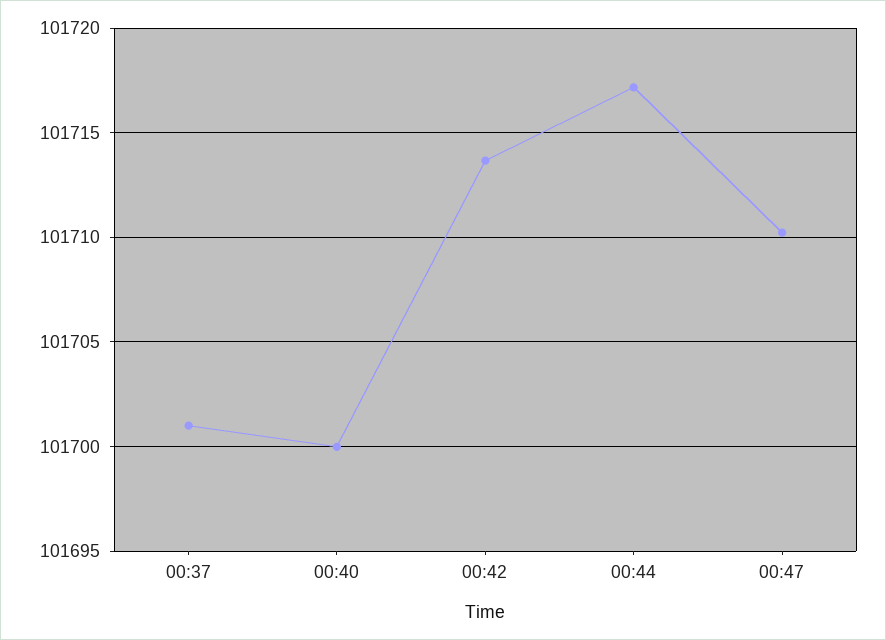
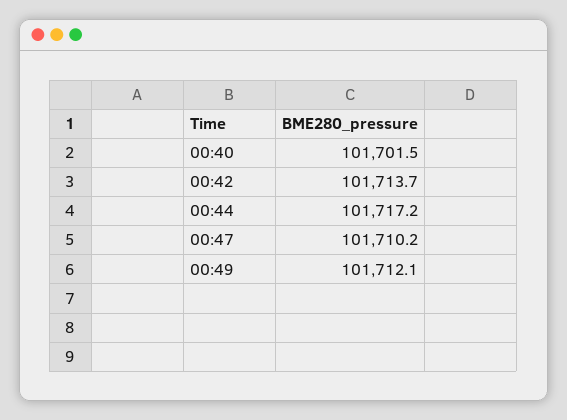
00:37: 101701 -> none
00:40: 101700 -> 101701.5
00:49: none -> 101712.1

